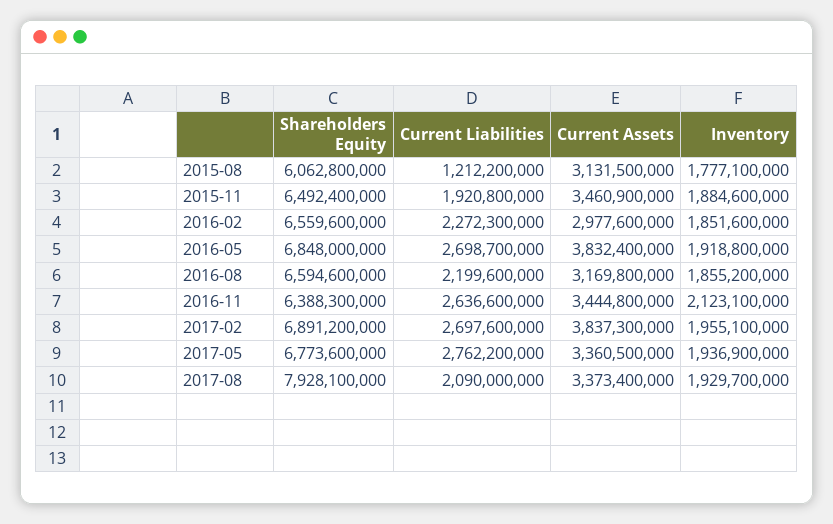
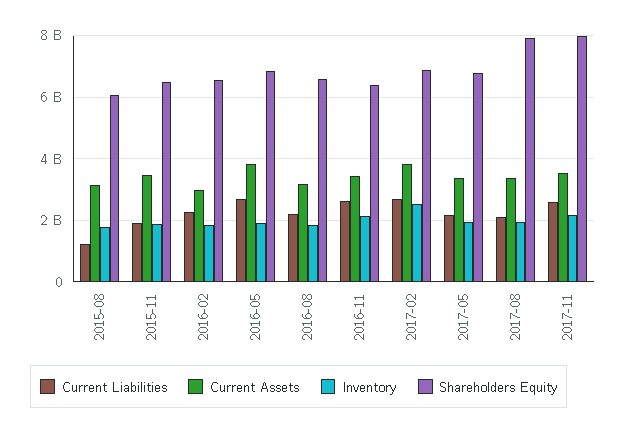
Inventory, 2017-02: 1955100000 -> 2600000000
Current Liabilities, 2017-05: 2762200000 -> 2200000000
Current Liabilities, 2017-11: none -> 2600000000
Current Assets, 2017-11: none -> 3600000000
Inventory, 2017-11: none -> 2200000000
Shareholders Equity, 2017-11: none -> 8000000000

